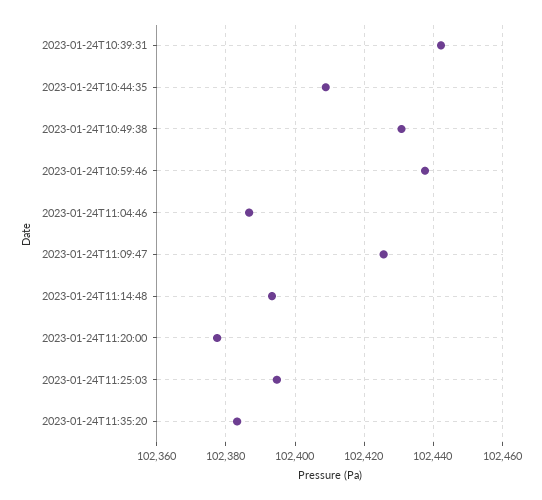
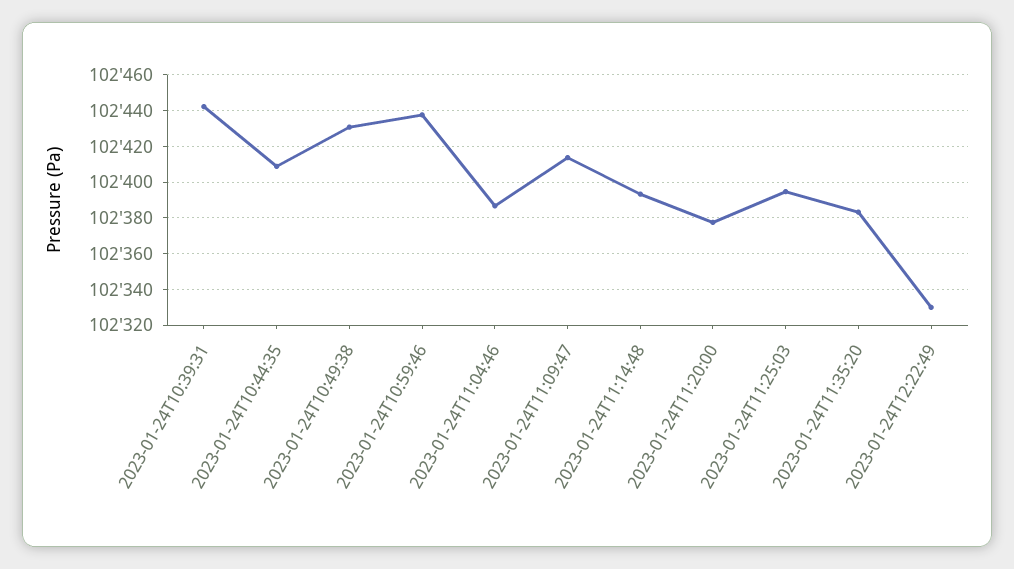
2023-01-24T11:09:47: 102426 -> 102415
2023-01-24T12:22:49: none -> 102330

